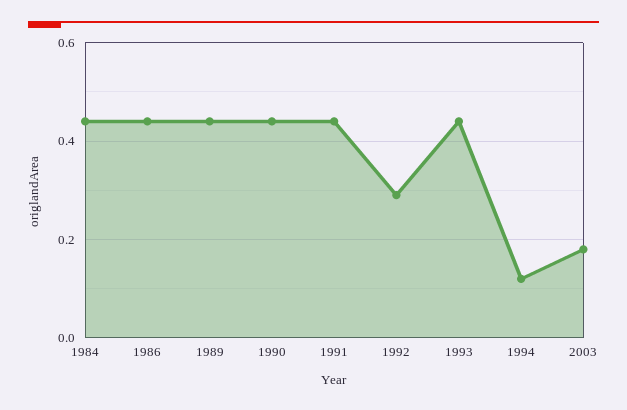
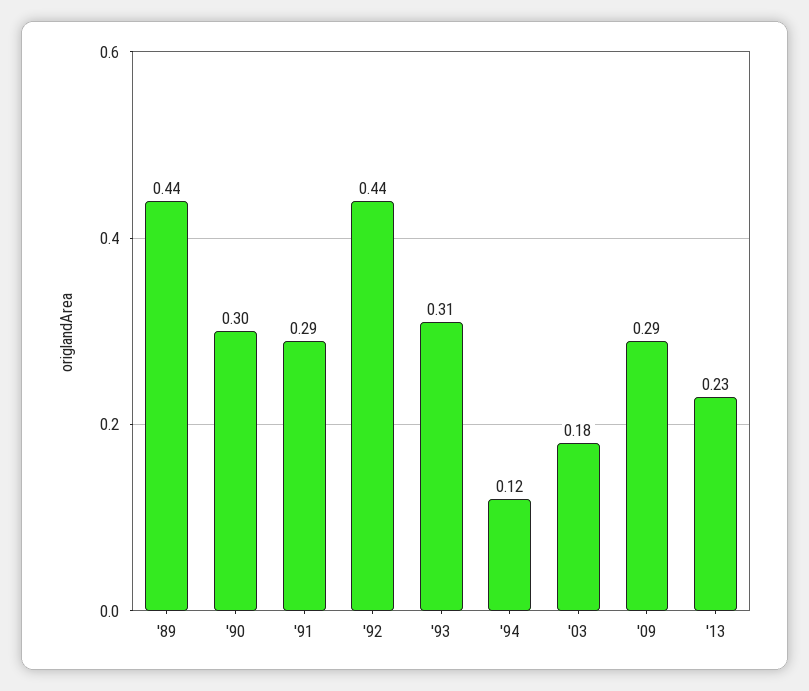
1984: 0.45 -> none
1986: 0.45 -> none
1990: 0.45 -> 0.3
1991: 0.45 -> 0.29
1992: 0.3 -> 0.44
1993: 0.45 -> 0.31
'09: none -> 0.29
'13: none -> 0.23

